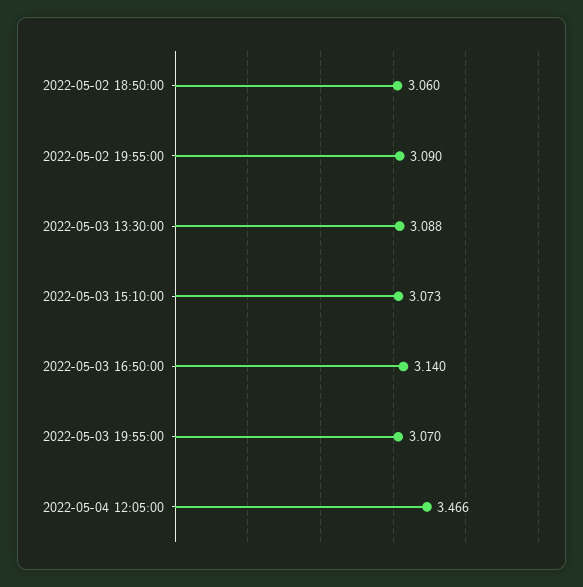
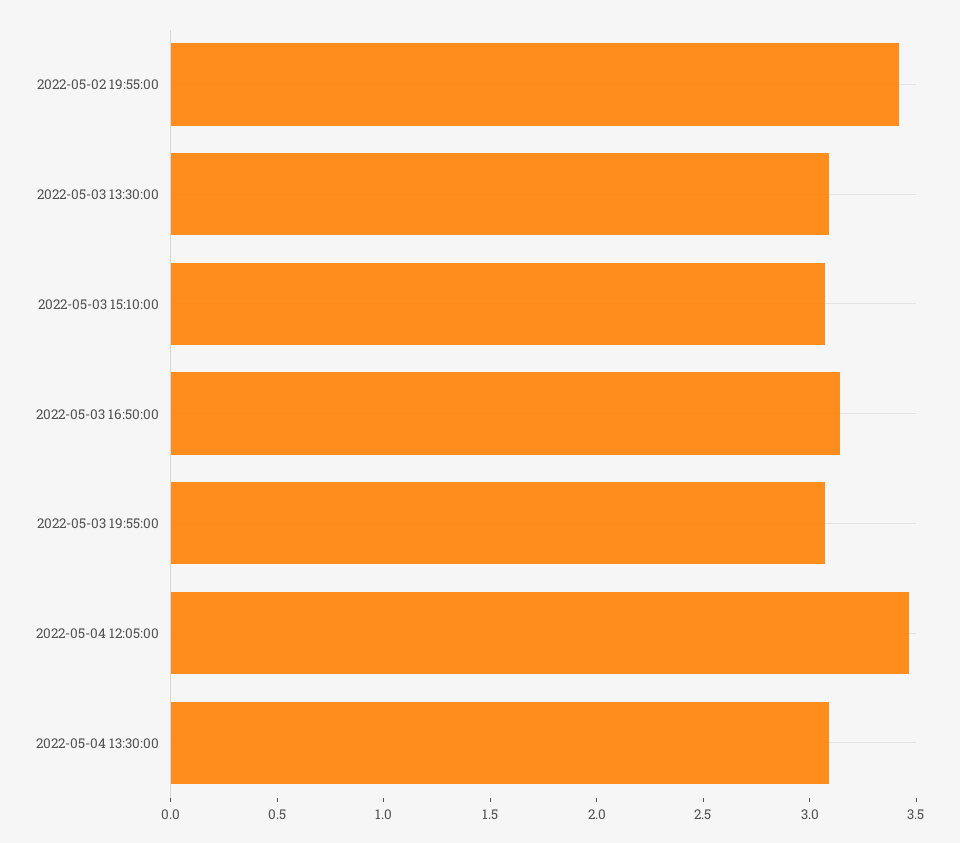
2022-05-02 18:50:00: 3.06 -> none
2022-05-02 19:55:00: 3.09 -> 3.4
2022-05-04 13:30:00: none -> 3.1

